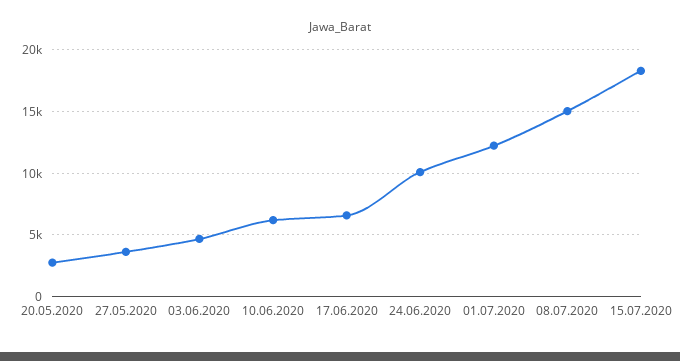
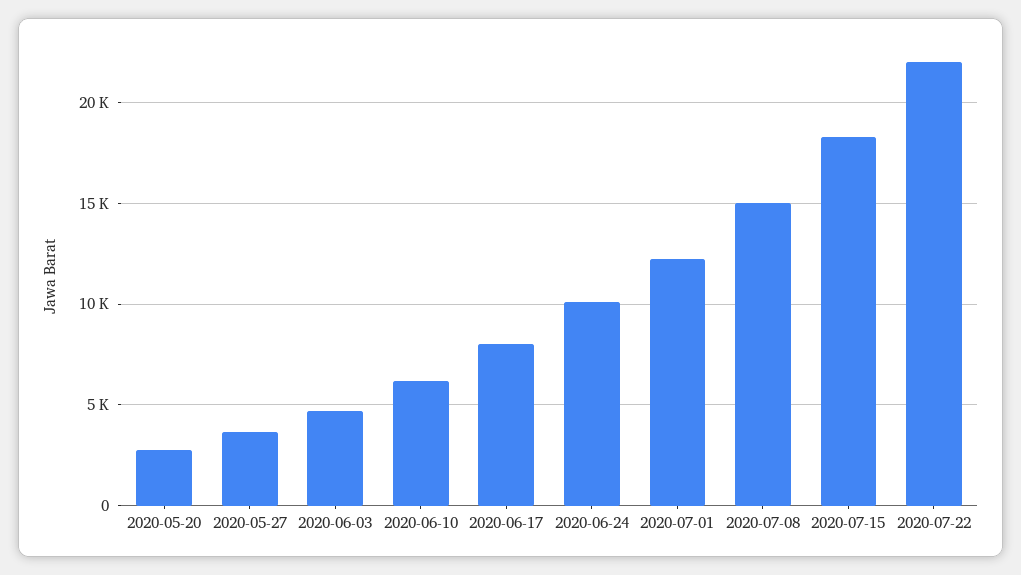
17.06.2020: 6500 -> 8000
2020-07-22: none -> 22000

